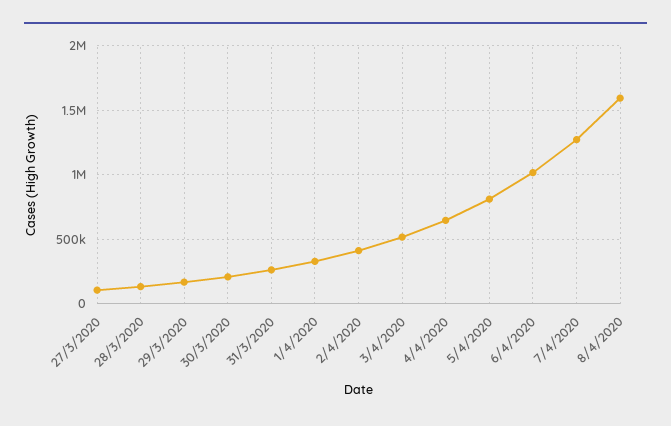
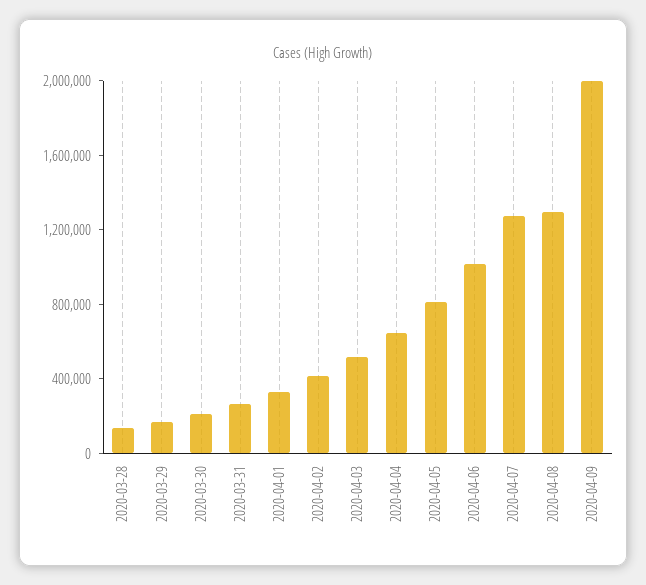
27/3/2020: 100000 -> none
8/4/2020: 1600000 -> 1300000
2020-04-09: none -> 2000000

